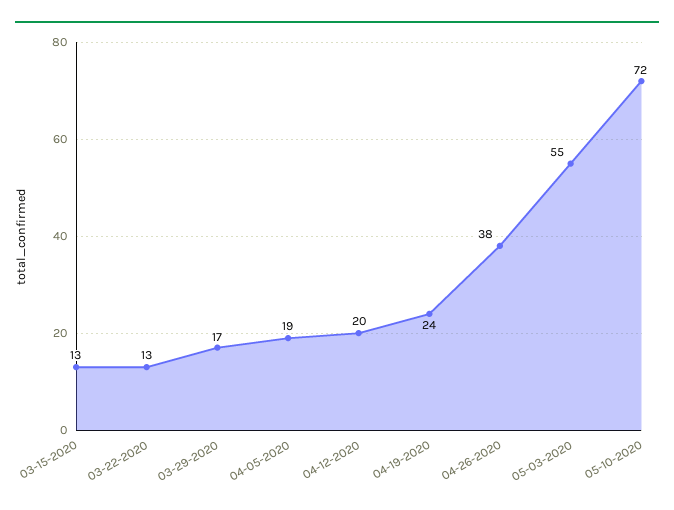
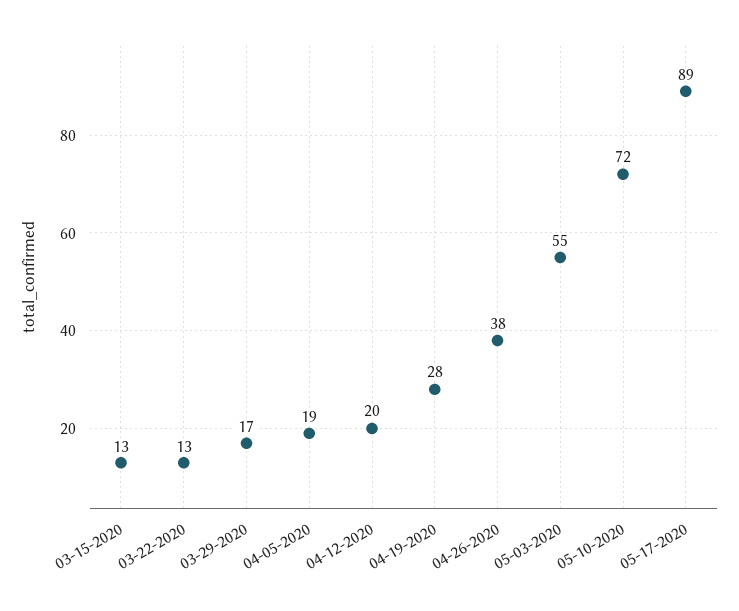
04-19-2020: 24 -> 28
05-17-2020: none -> 89

